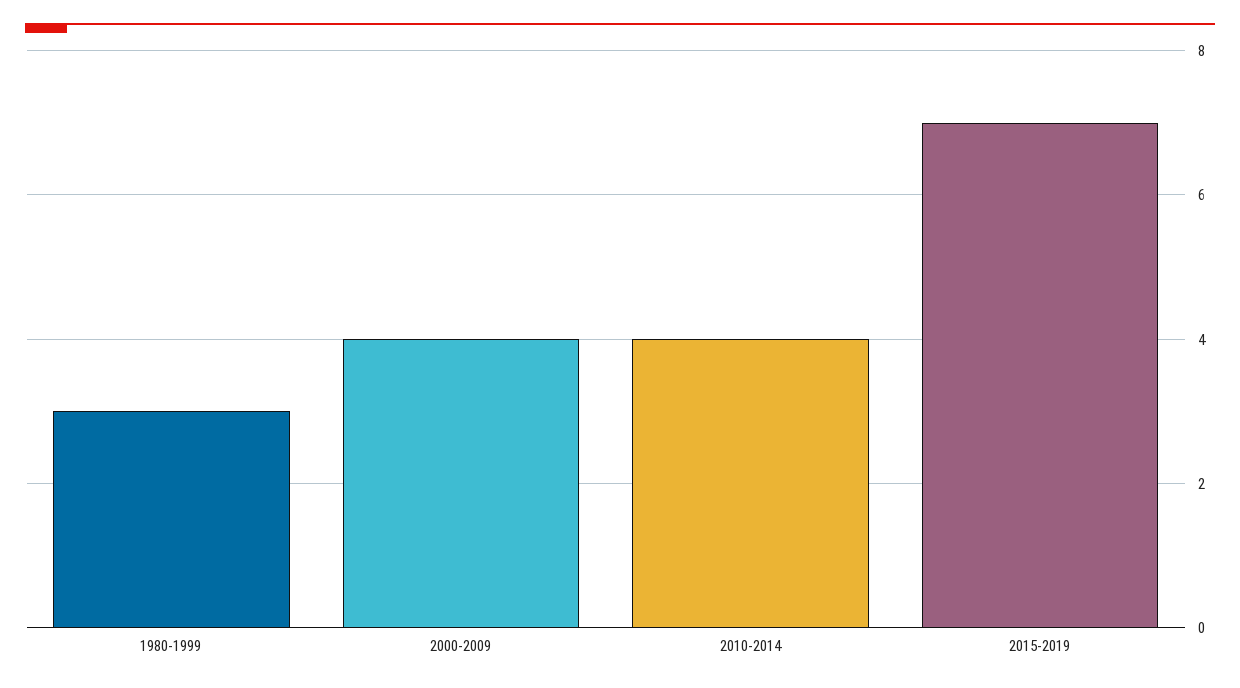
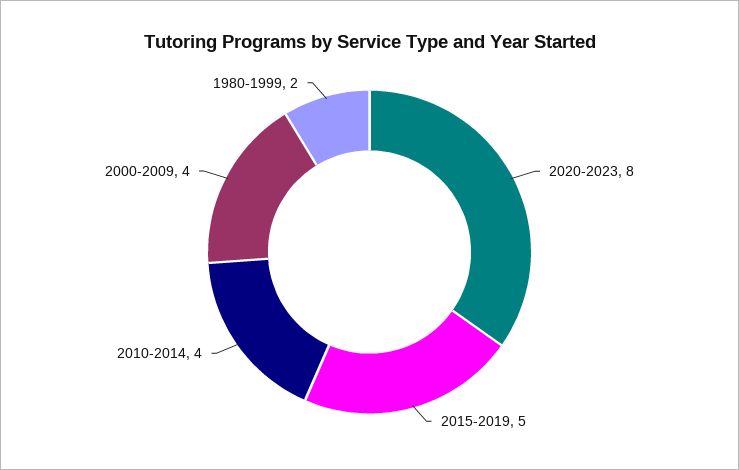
1980-1999: 3 -> 2
2015-2019: 7 -> 5
2020-2023: none -> 8

